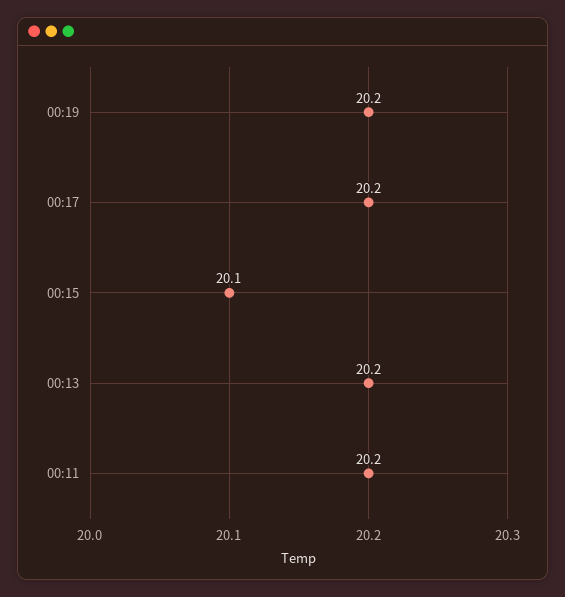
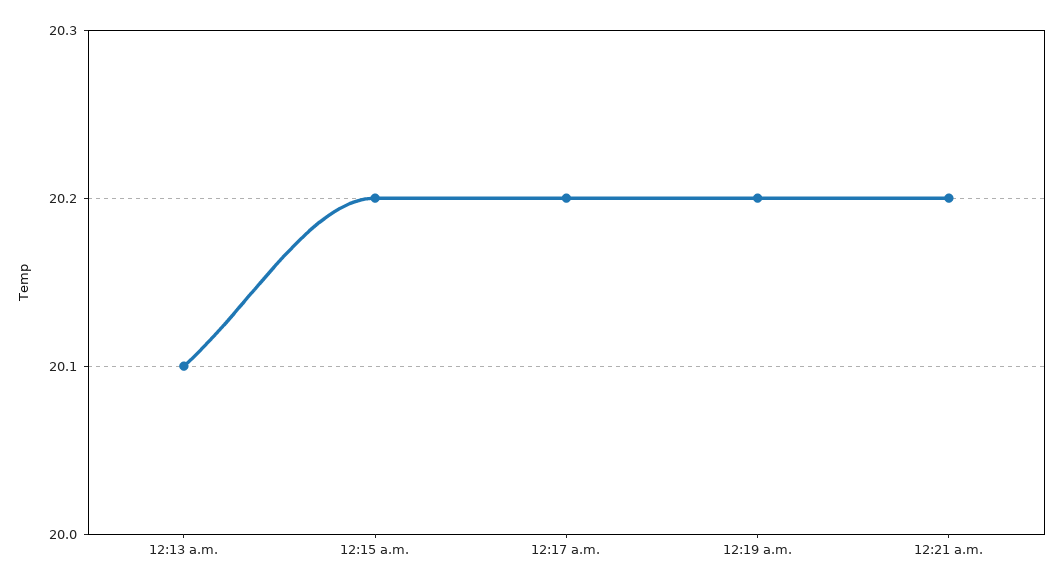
00:15: 20.1 -> 20.2
00:13: 20.2 -> 20.1
00:11: 20.2 -> none
12:21 a.m.: none -> 20.2

